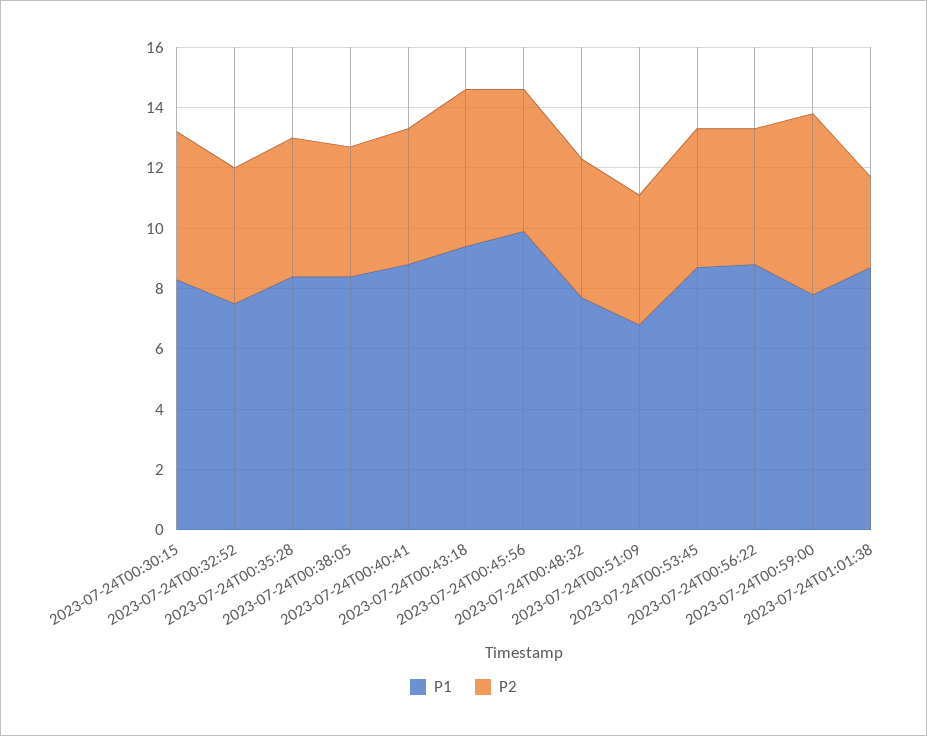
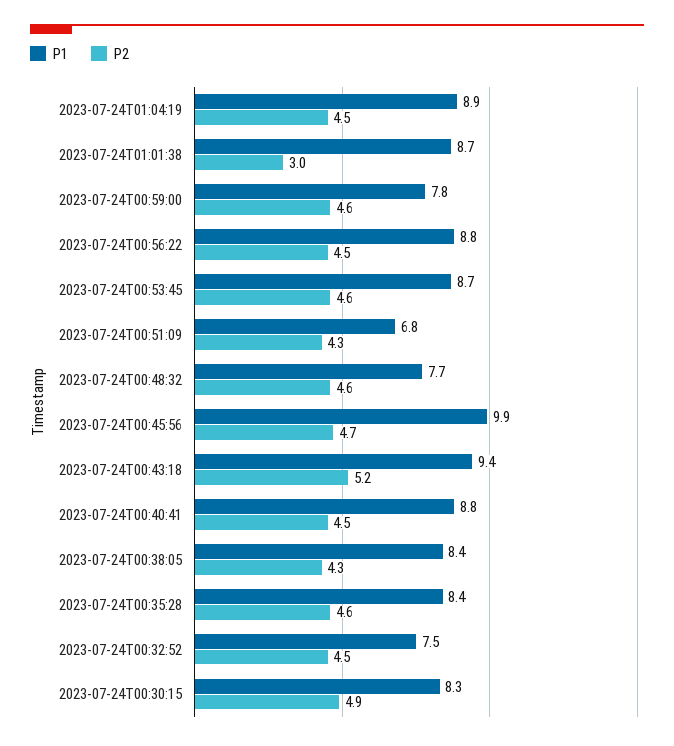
P2, 2023-07-24T00:59:00: 6 -> 4.6
P1, 2023-07-24T01:04:19: none -> 8.9
P2, 2023-07-24T01:04:19: none -> 4.5

